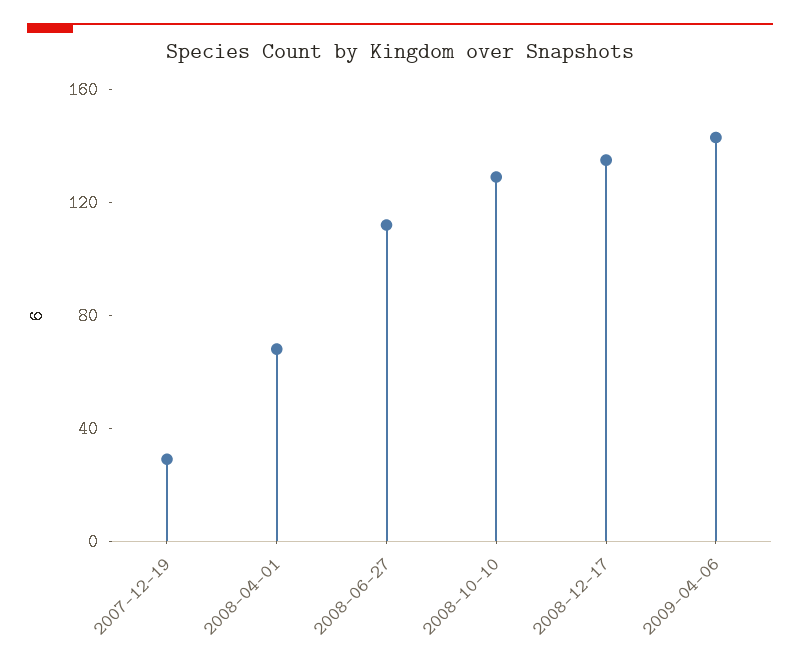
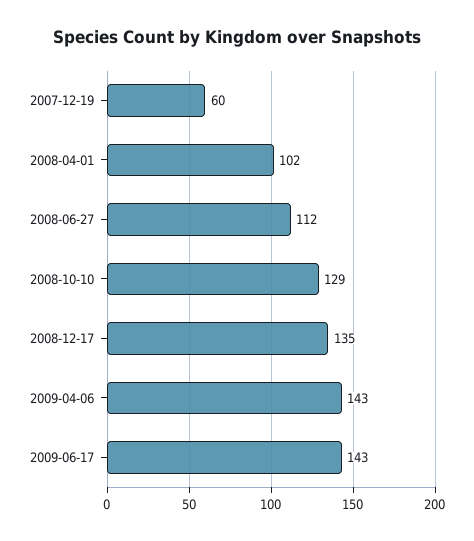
2007-12-19: 30 -> 60
2008-04-01: 70 -> 102
2009-06-17: none -> 143

